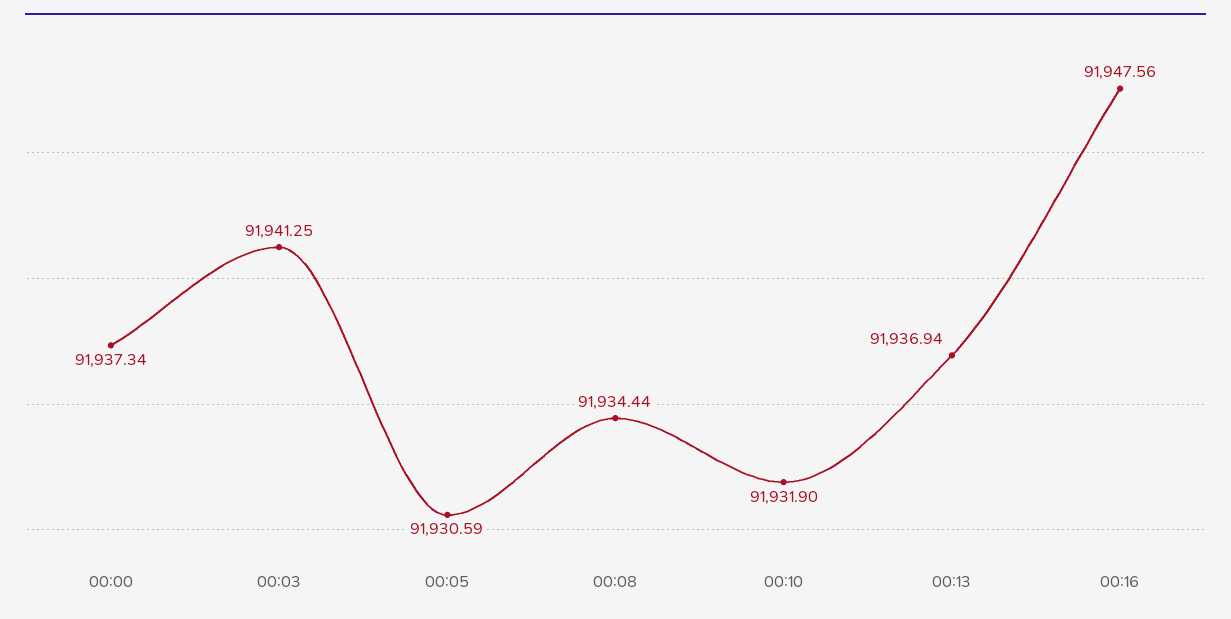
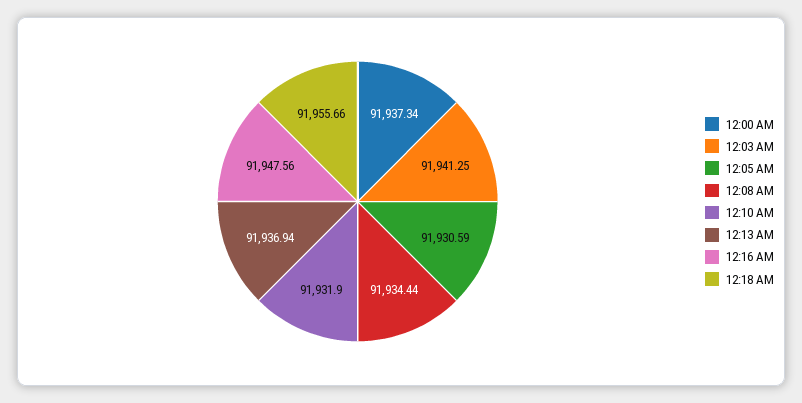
12:18 AM: none -> 91955.66

